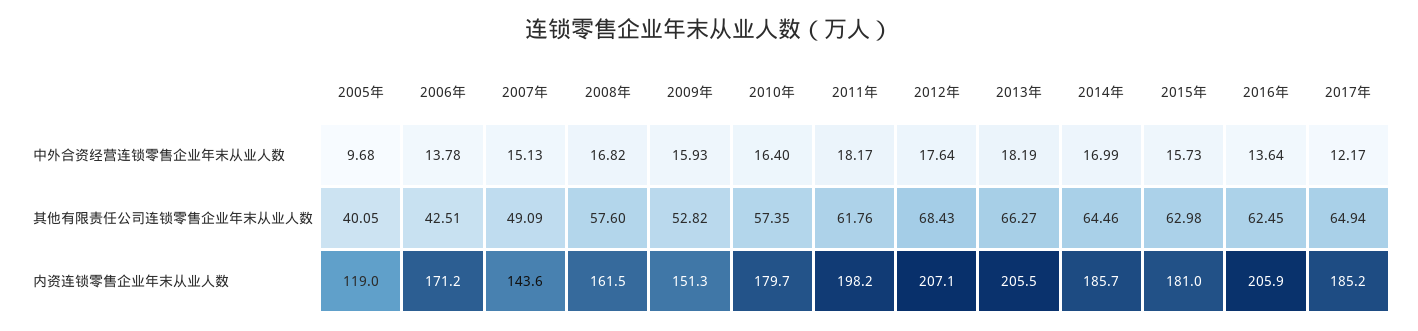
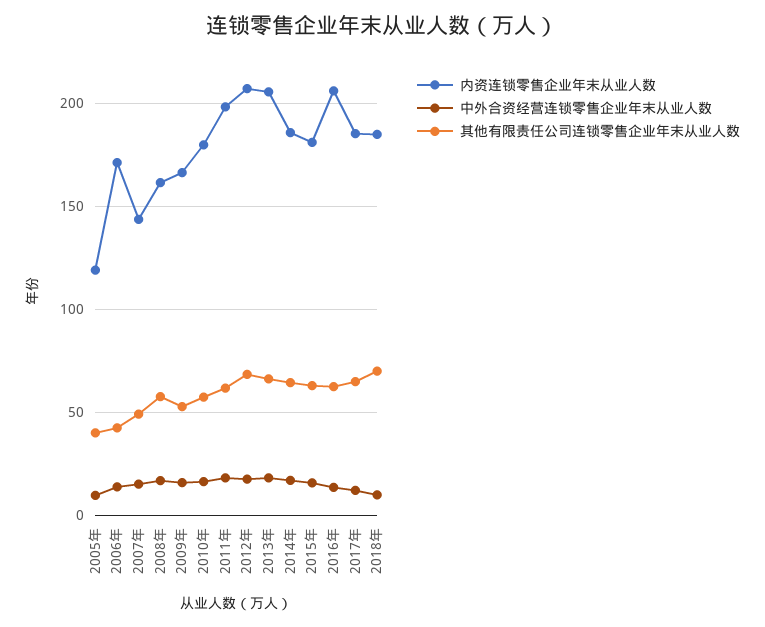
内资连锁零售企业年末从业人数, 2009年: 151.3 -> 165
内资连锁零售企业年末从业人数, 2018年: none -> 185
中外合资经营连锁零售企业年末从业人数, 2018年: none -> 10
其他有限责任公司连锁零售企业年末从业人数, 2018年: none -> 70

